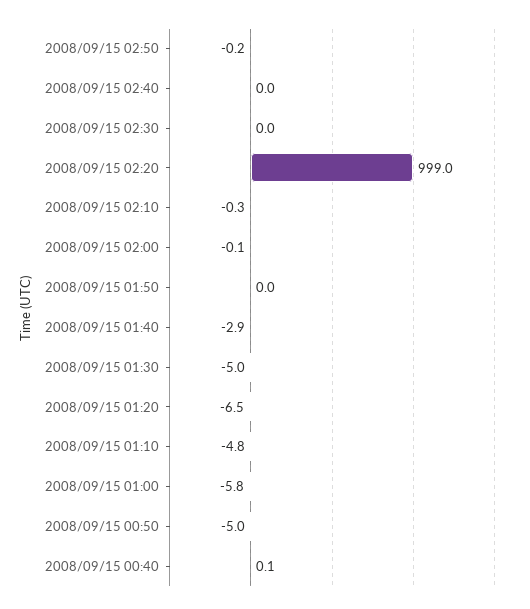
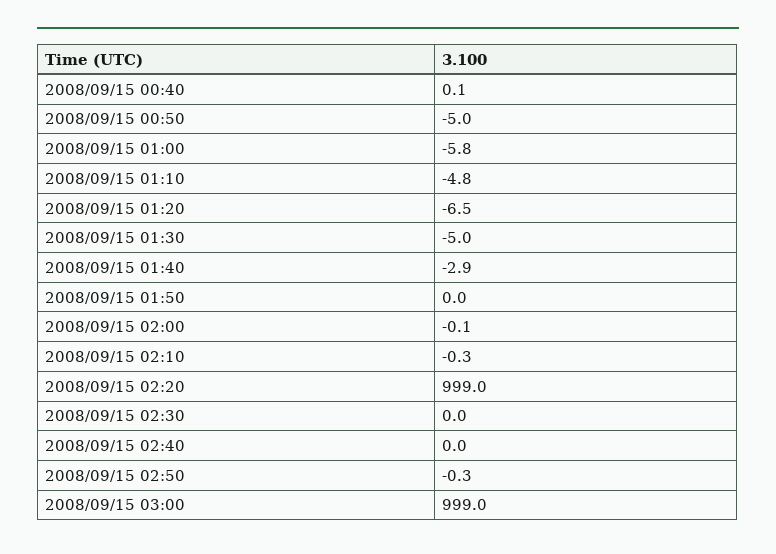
2008/09/15 02:50: -0.2 -> -0.3
2008/09/15 03:00: none -> 999

